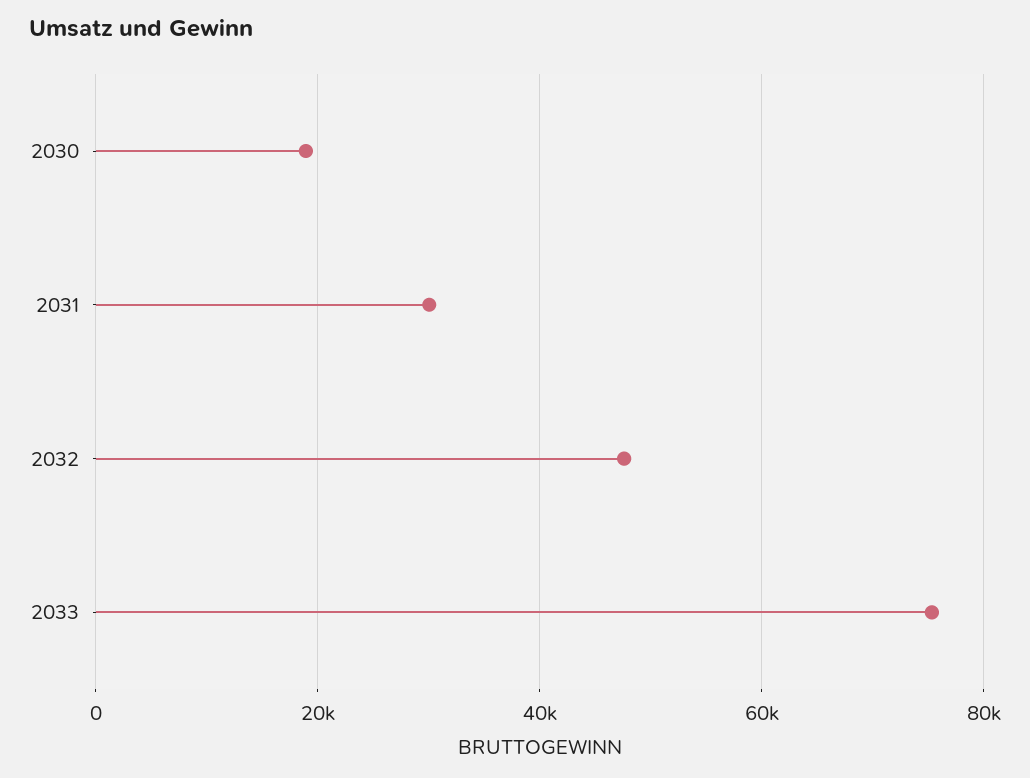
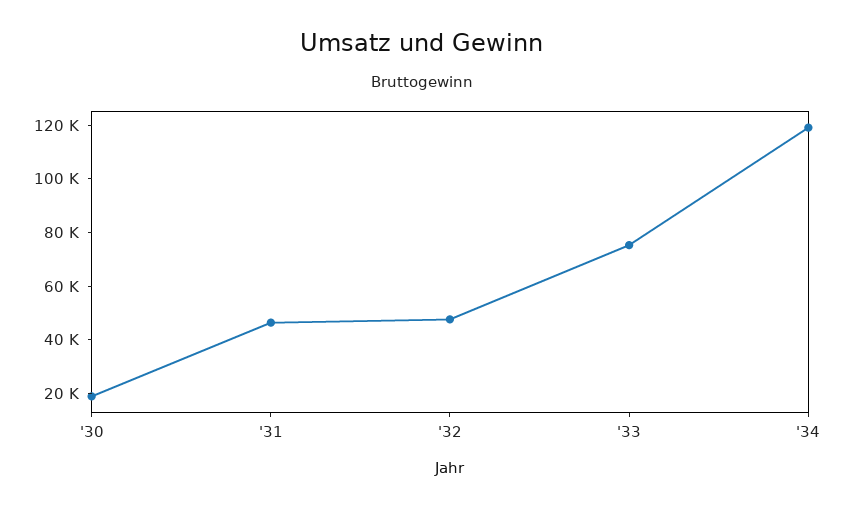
2031: 30000 -> 45000
'34: none -> 120000

